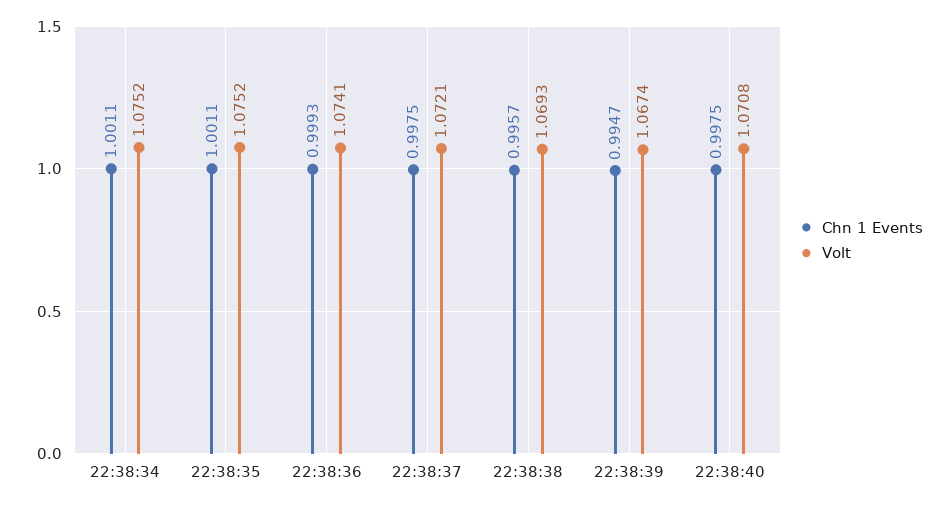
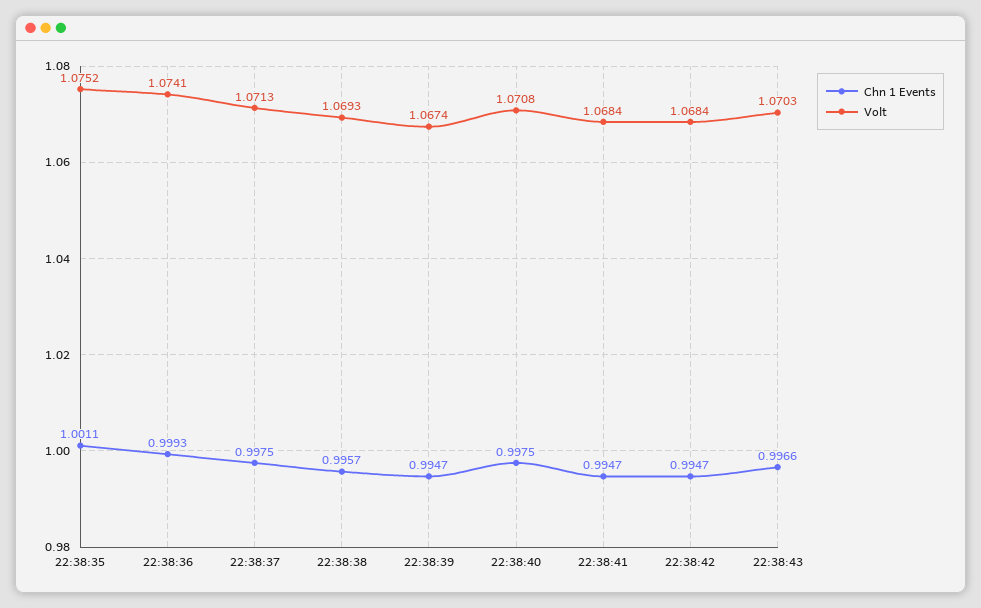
Chn 1 Events, 22:38:34: 1.0011 -> none
Volt, 22:38:34: 1.0752 -> none
Volt, 22:38:37: 1.0721 -> 1.0713
Chn 1 Events, 22:38:41: none -> 0.9947
Volt, 22:38:41: none -> 1.0684
Chn 1 Events, 22:38:42: none -> 0.9947
Volt, 22:38:42: none -> 1.0684
Chn 1 Events, 22:38:43: none -> 0.9966
Volt, 22:38:43: none -> 1.0703

